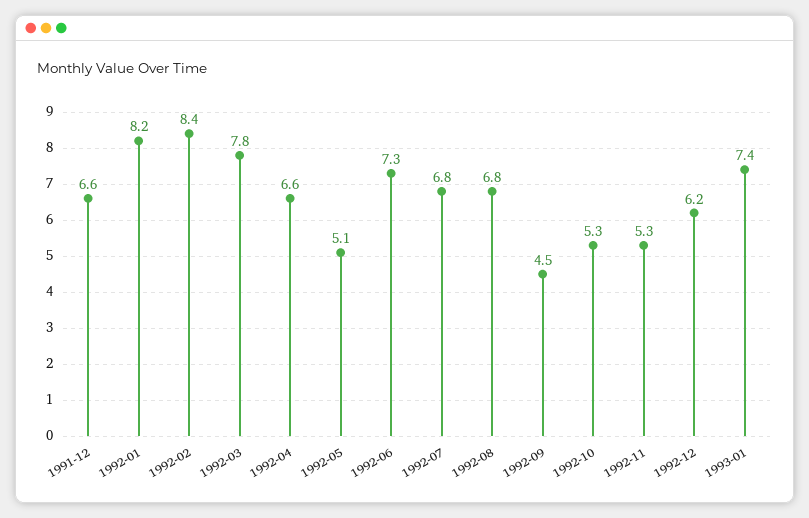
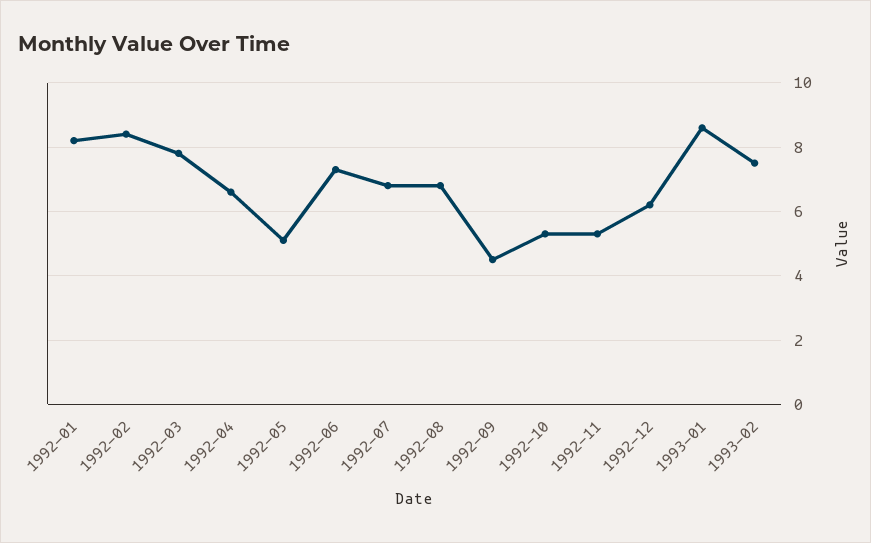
1991-12: 6.6 -> none
1993-01: 7.4 -> 8.5
1993-02: none -> 7.5

